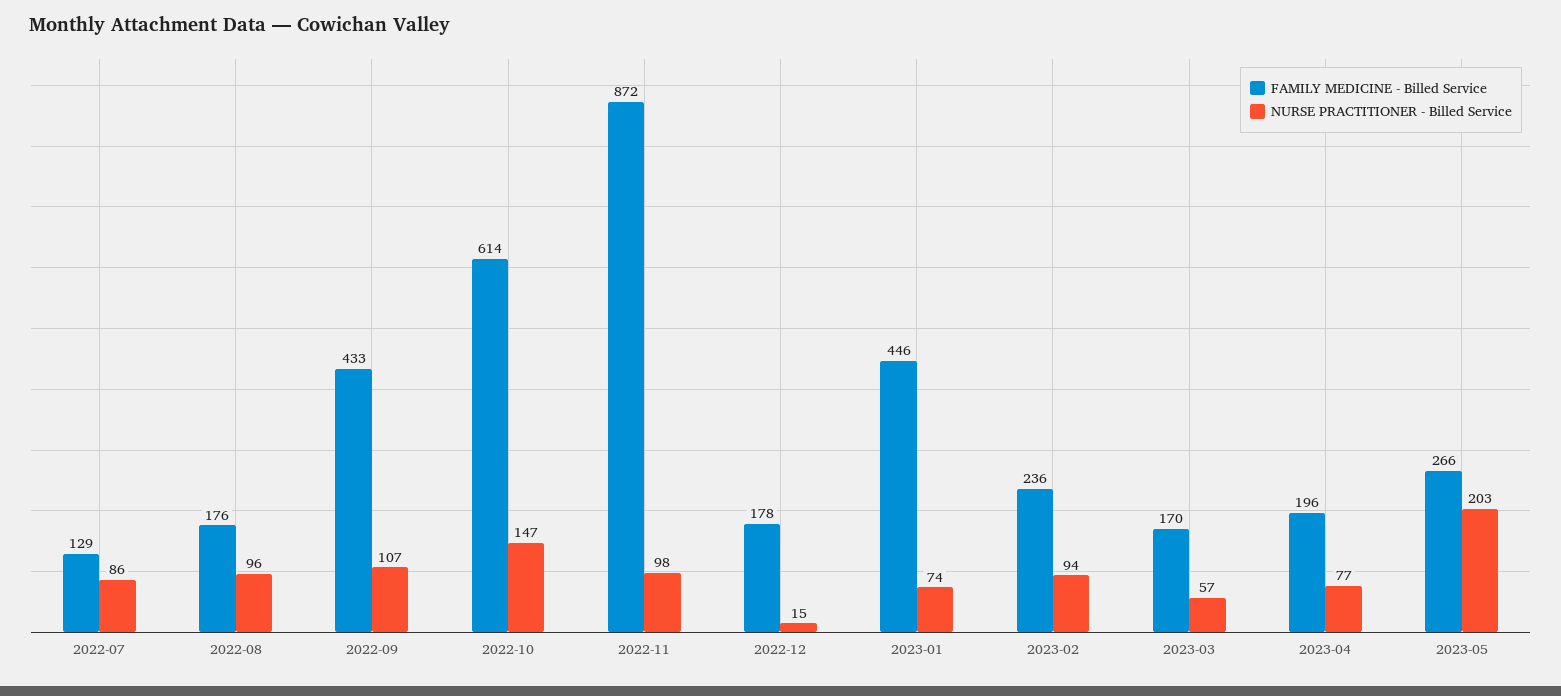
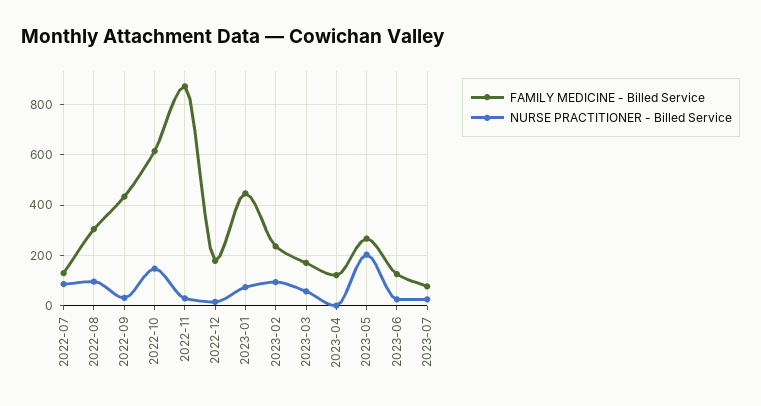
FAMILY MEDICINE - Billed Service, 2022-08: 176 -> 300
NURSE PRACTITIONER - Billed Service, 2022-09: 107 -> 25
NURSE PRACTITIONER - Billed Service, 2022-11: 98 -> 25
FAMILY MEDICINE - Billed Service, 2023-04: 196 -> 125
NURSE PRACTITIONER - Billed Service, 2023-04: 77 -> 0
FAMILY MEDICINE - Billed Service, 2023-06: none -> 125
NURSE PRACTITIONER - Billed Service, 2023-06: none -> 25
FAMILY MEDICINE - Billed Service, 2023-07: none -> 75
NURSE PRACTITIONER - Billed Service, 2023-07: none -> 25

